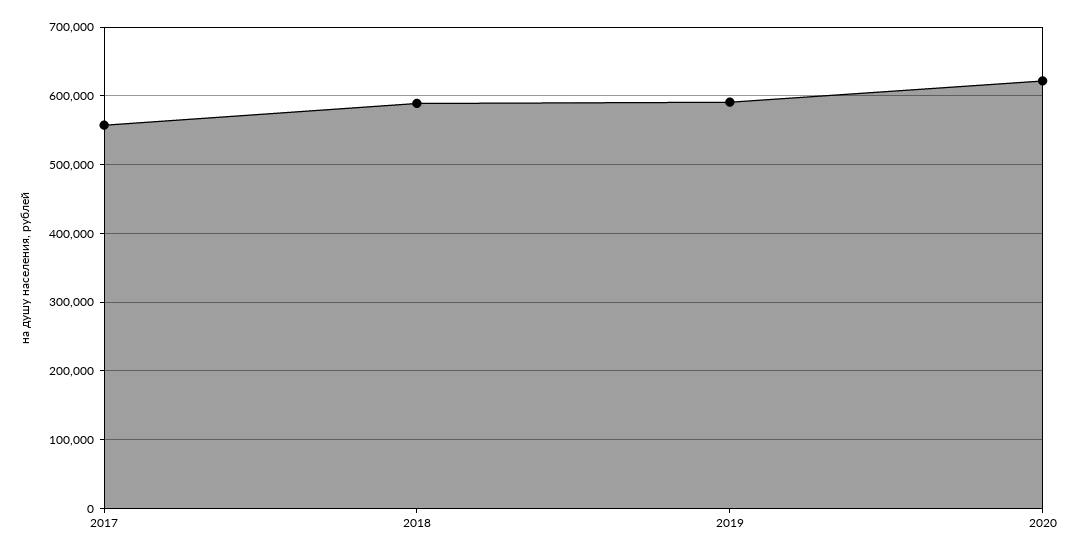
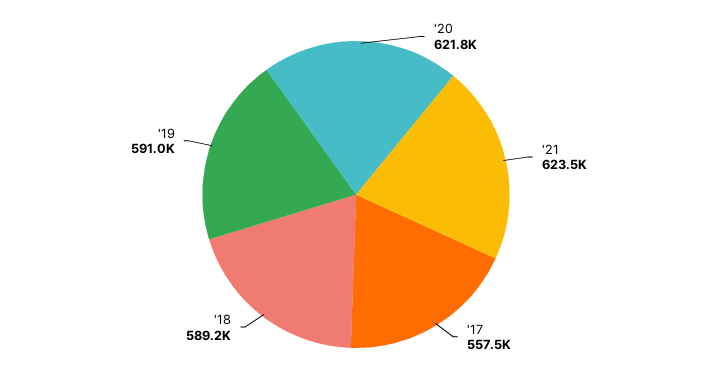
'21: none -> 623500

